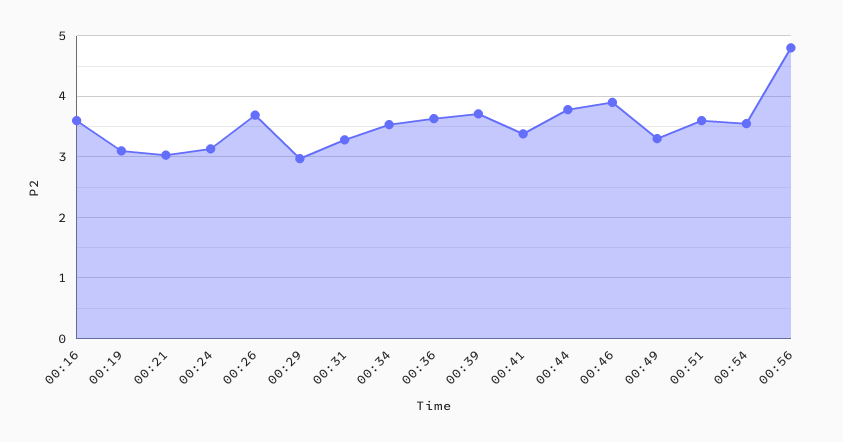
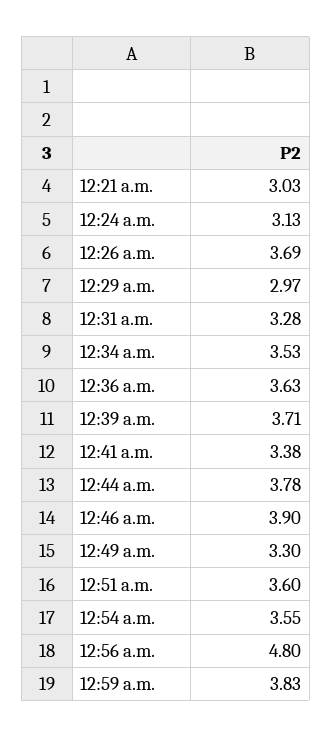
00:16: 3.6 -> none
00:19: 3.1 -> none
12:59 a.m.: none -> 3.83

